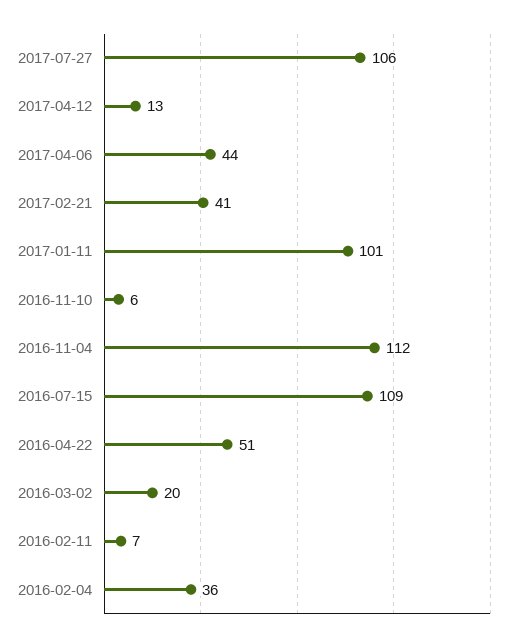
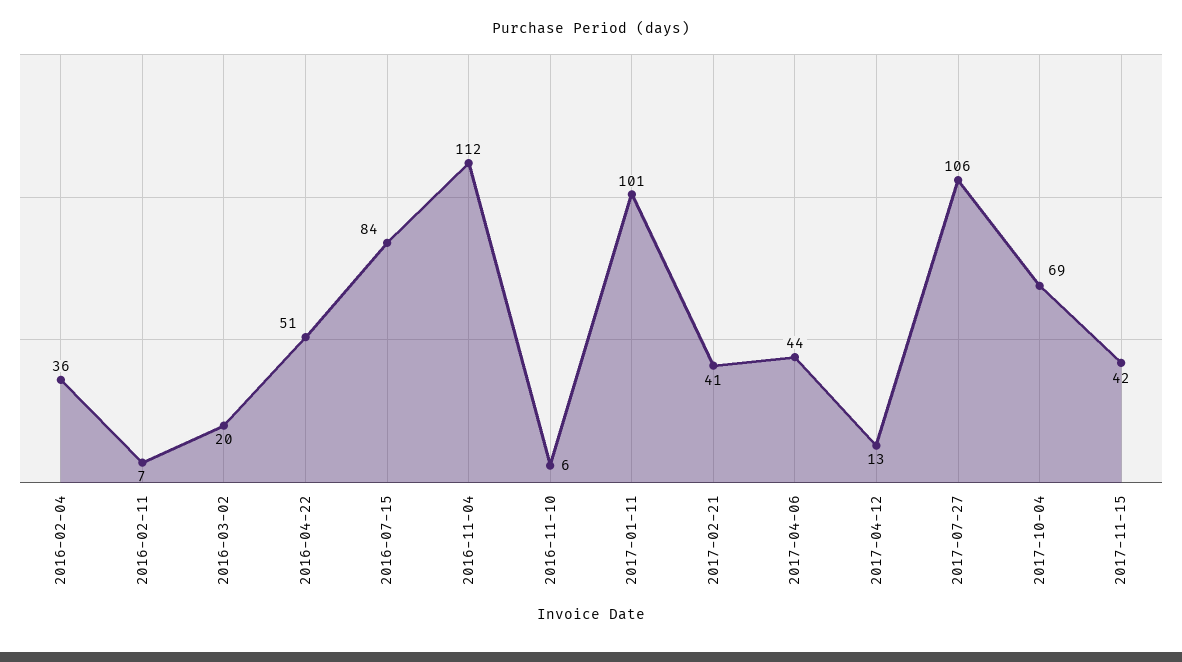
2016-07-15: 109 -> 84
2017-10-04: none -> 69
2017-11-15: none -> 42

